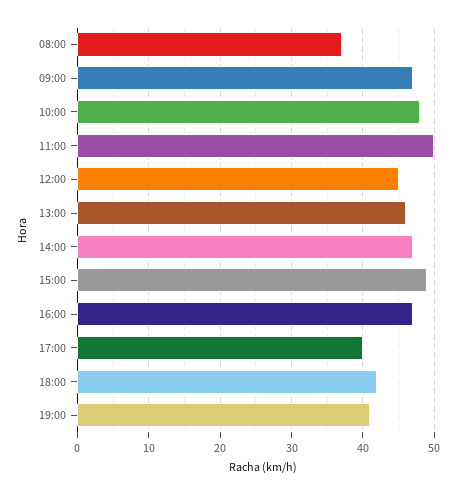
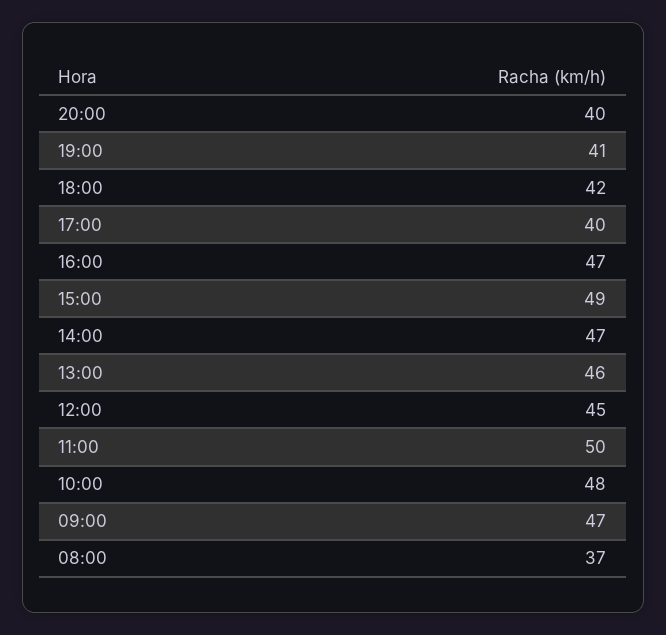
20:00: none -> 40

